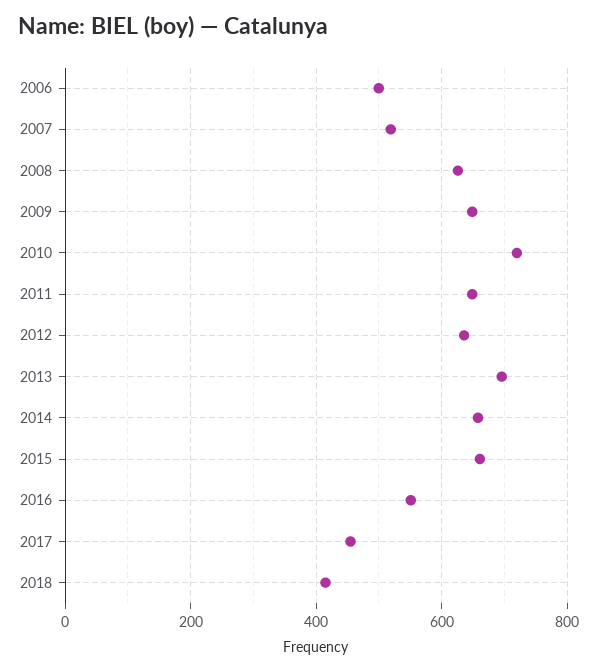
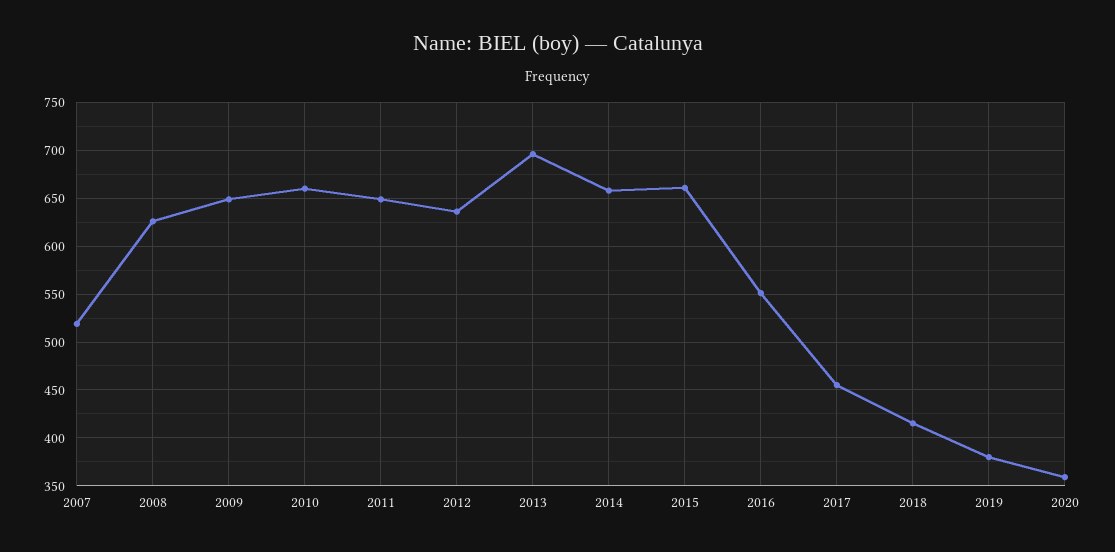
2006: 500 -> none
2010: 720 -> 660
2019: none -> 380
2020: none -> 360

